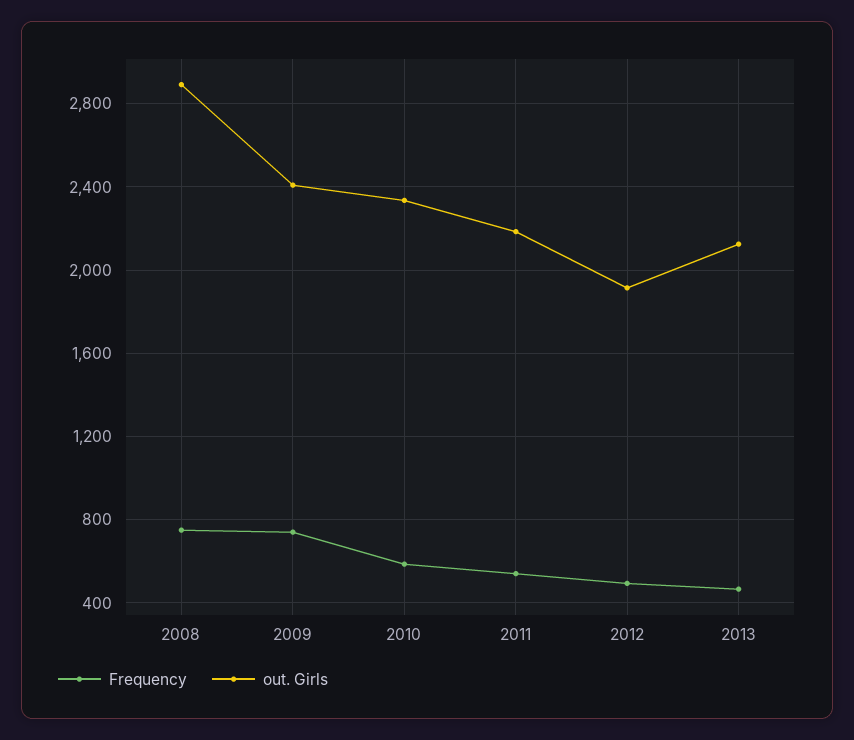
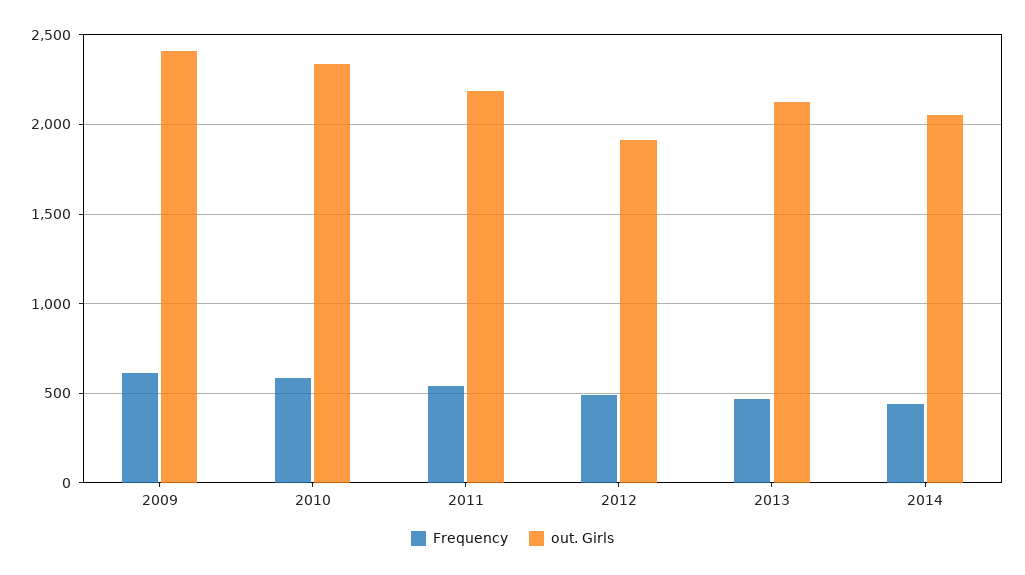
Frequency, 2008: 750 -> none
out. Girls, 2008: 2900 -> none
Frequency, 2009: 750 -> 600
Frequency, 2014: none -> 450
out. Girls, 2014: none -> 2050

